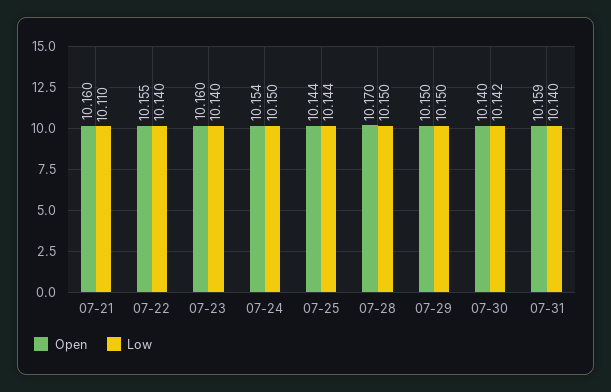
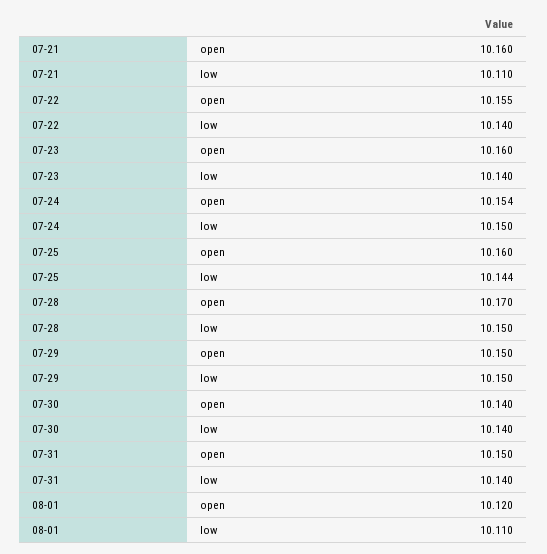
Open, 07-25: 10.144 -> 10.16
Low, 07-30: 10.142 -> 10.14
Open, 07-31: 10.159 -> 10.15
Open, 08-01: none -> 10.12
Low, 08-01: none -> 10.11

